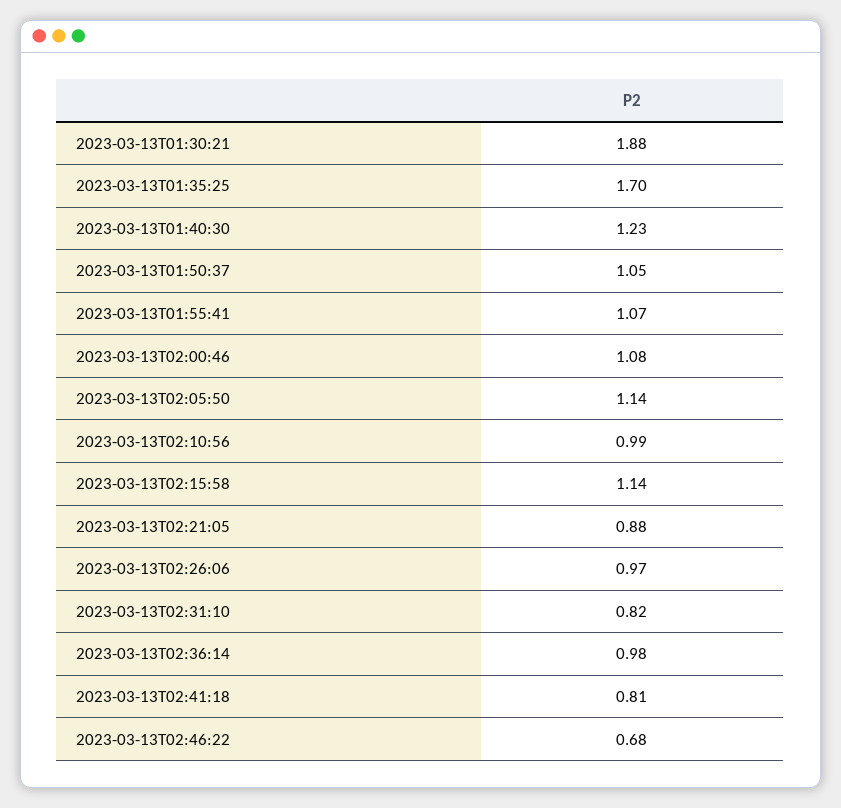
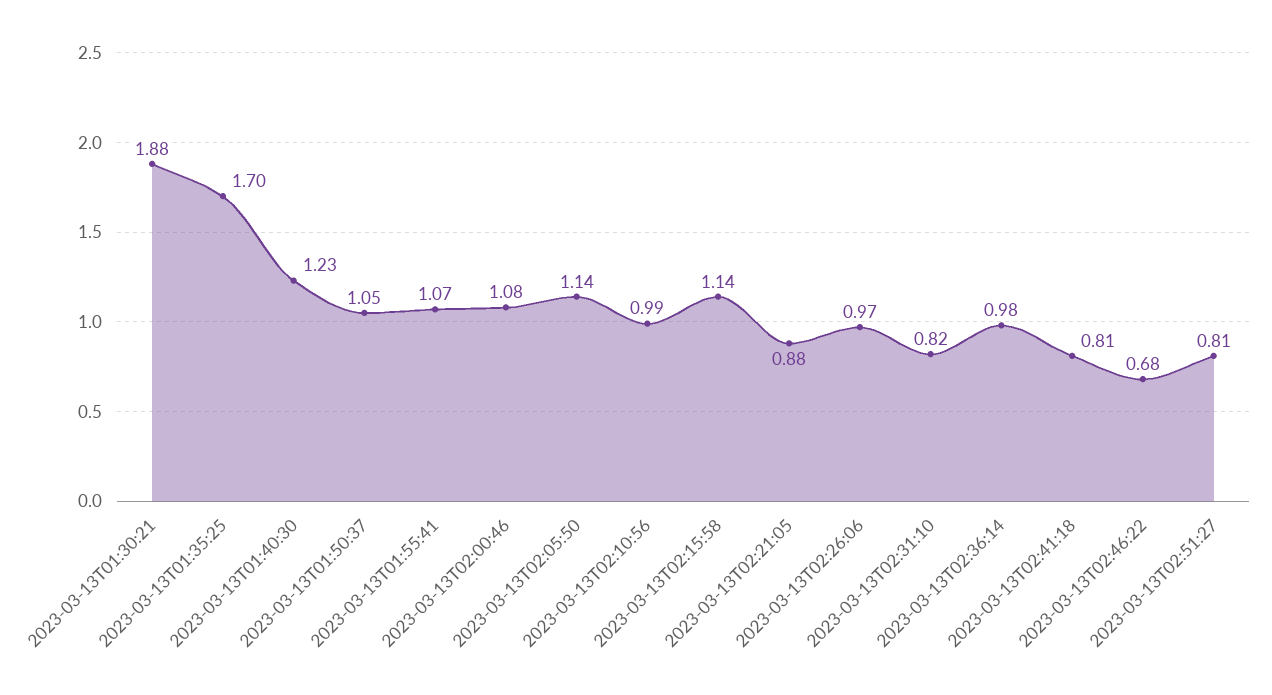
2023-03-13T02:51:27: none -> 0.81

